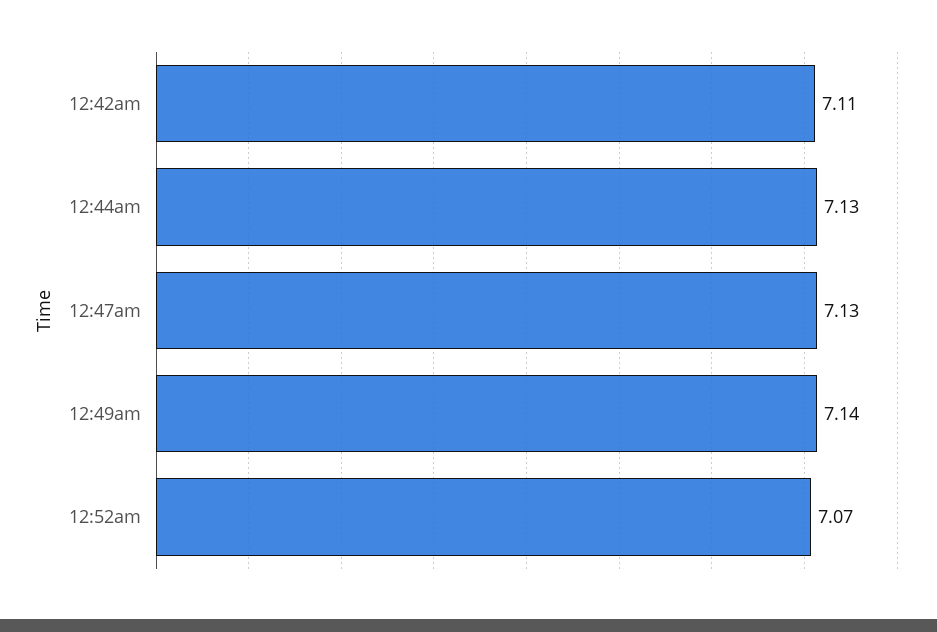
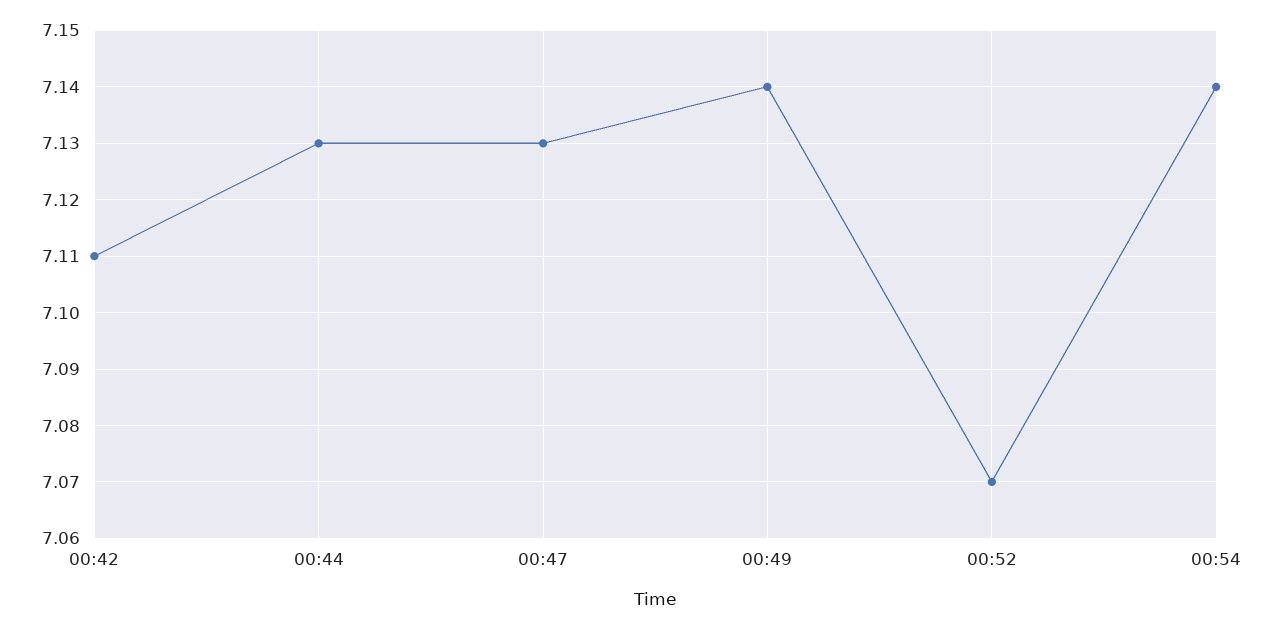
00:54: none -> 7.14

